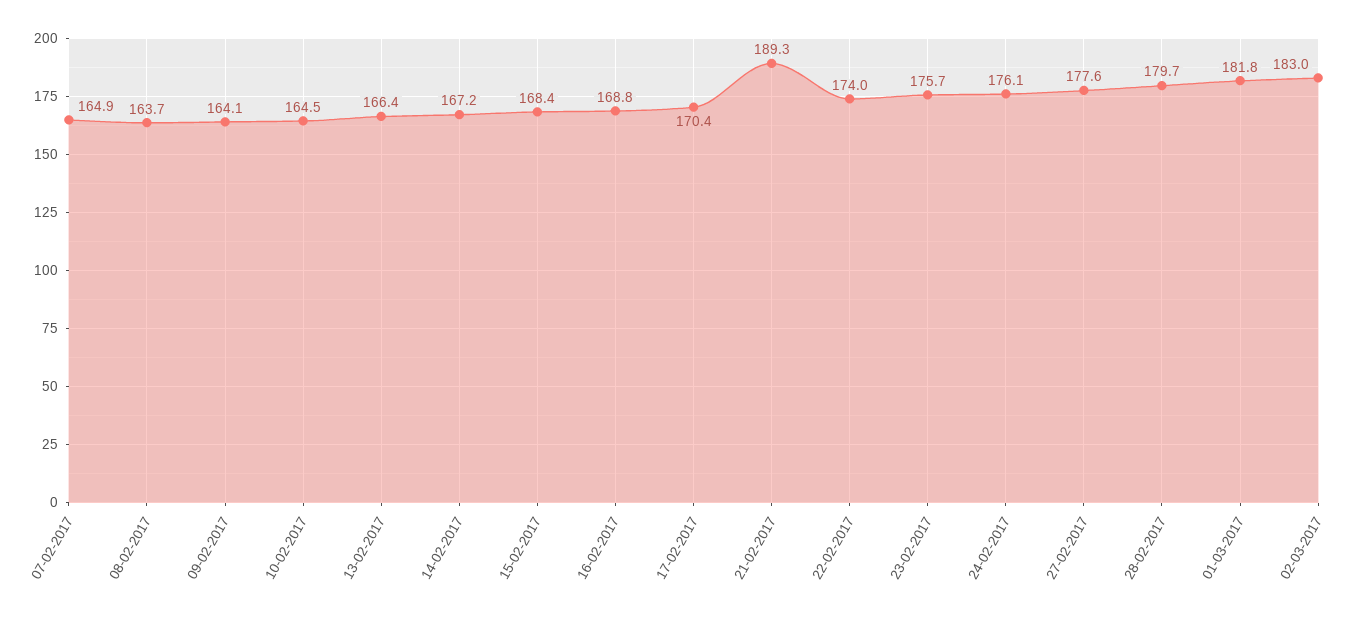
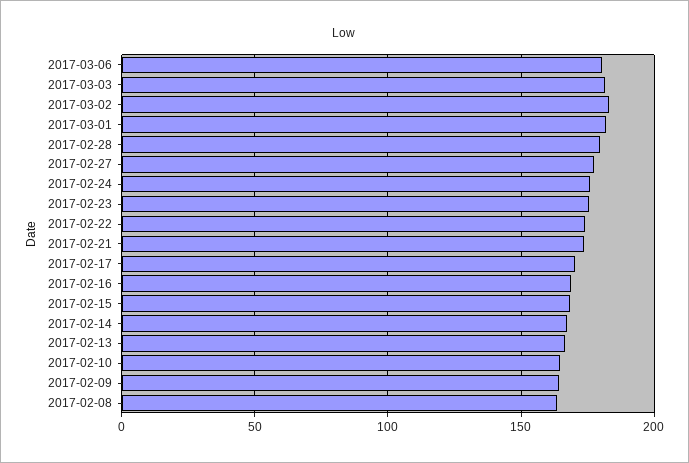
07-02-2017: 164.9 -> none
21-02-2017: 189.3 -> 175
2017-03-06: none -> 180
2017-03-03: none -> 180

